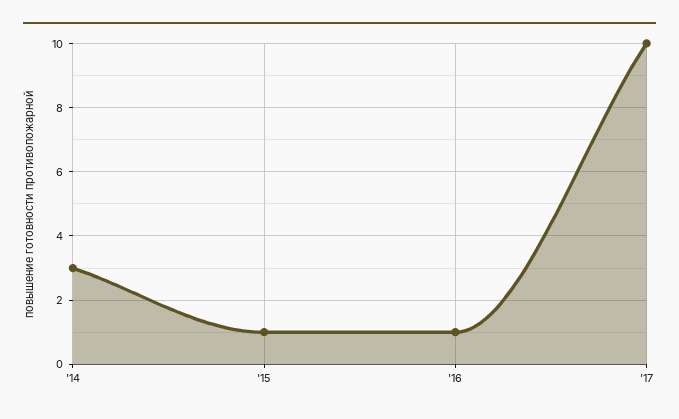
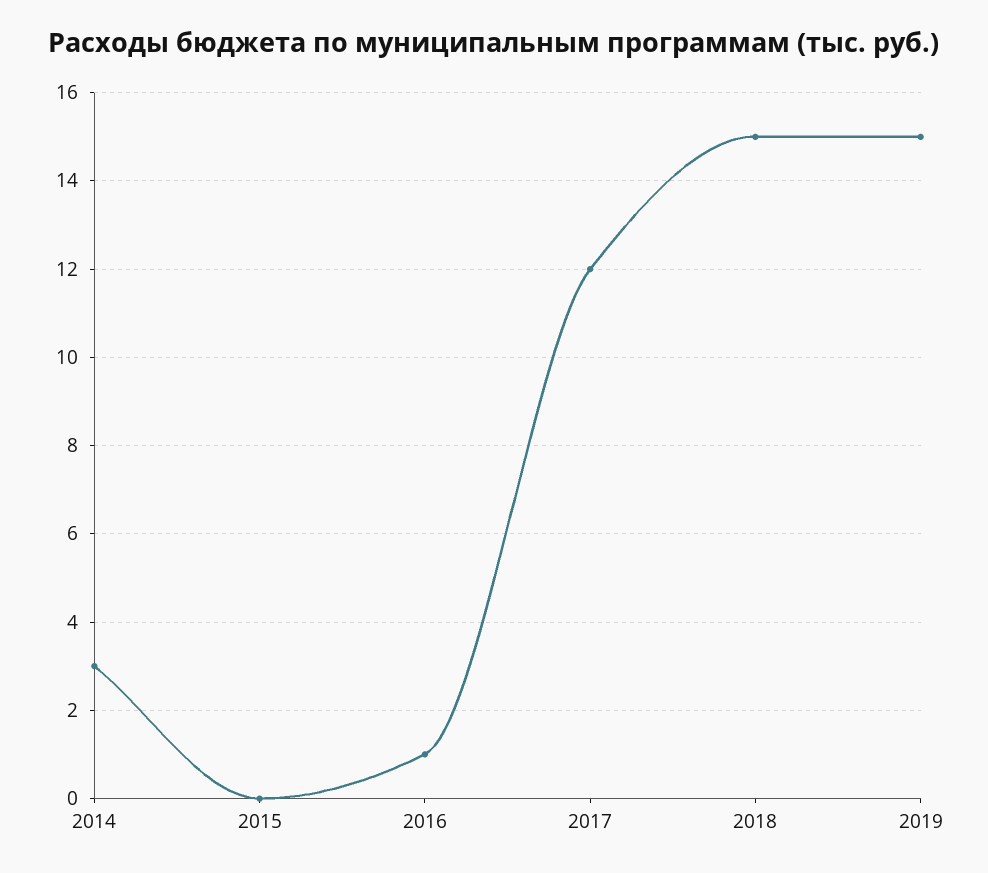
'15: 1 -> 0
'17: 10 -> 12
2018: none -> 15
2019: none -> 15

